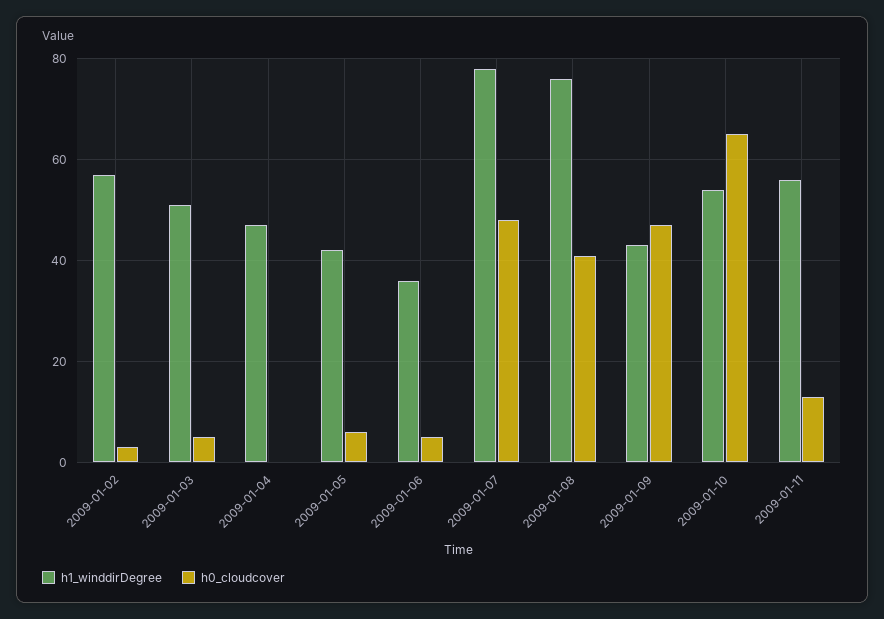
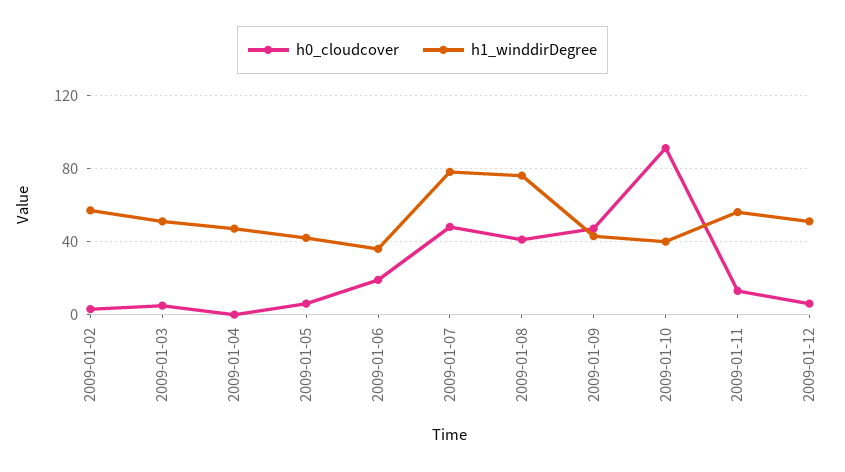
h0_cloudcover, 2009-01-06: 5 -> 20
h1_winddirDegree, 2009-01-10: 55 -> 40
h0_cloudcover, 2009-01-10: 65 -> 90
h0_cloudcover, 2009-01-12: none -> 5
h1_winddirDegree, 2009-01-12: none -> 50

